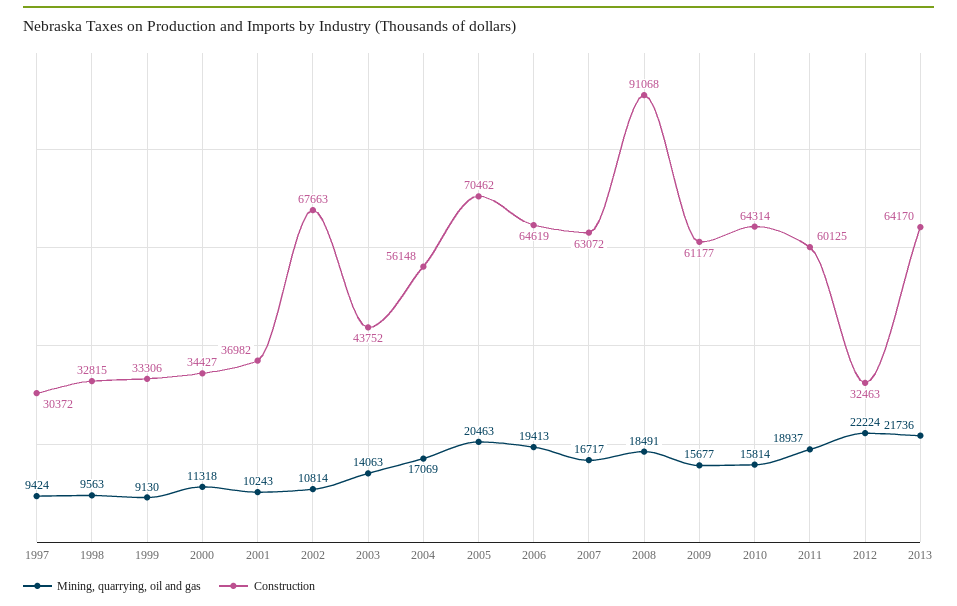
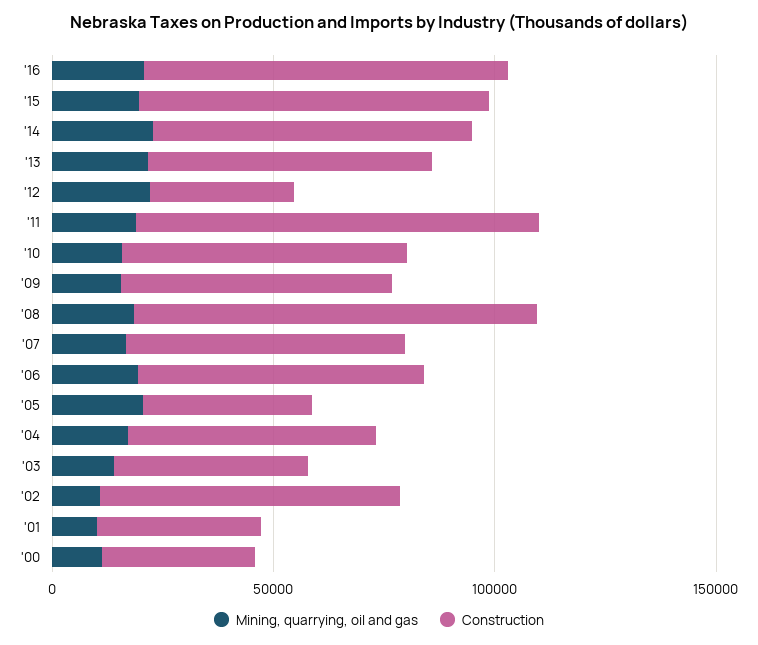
Mining, quarrying, oil and gas, 1997: 9424 -> none
Construction, 1997: 30372 -> none
Mining, quarrying, oil and gas, 1998: 9563 -> none
Construction, 1998: 32815 -> none
Mining, quarrying, oil and gas, 1999: 9130 -> none
Construction, 1999: 33306 -> none
Construction, 2005: 70462 -> 40000
Construction, 2011: 60125 -> 90000
Mining, quarrying, oil and gas, '16: none -> 20000
Construction, '16: none -> 80000
Mining, quarrying, oil and gas, '15: none -> 20000
Construction, '15: none -> 80000
Mining, quarrying, oil and gas, '14: none -> 20000
Construction, '14: none -> 70000

